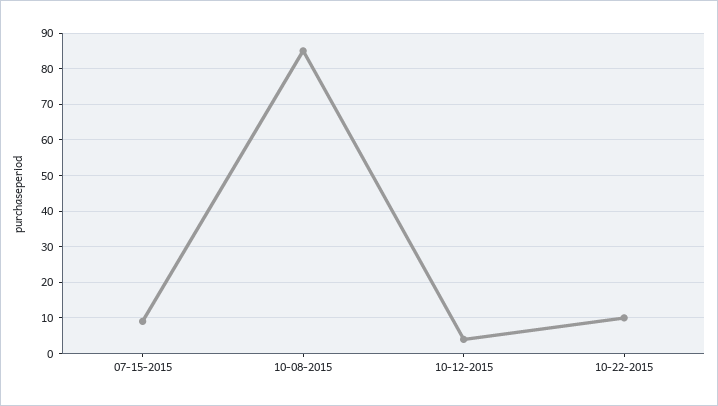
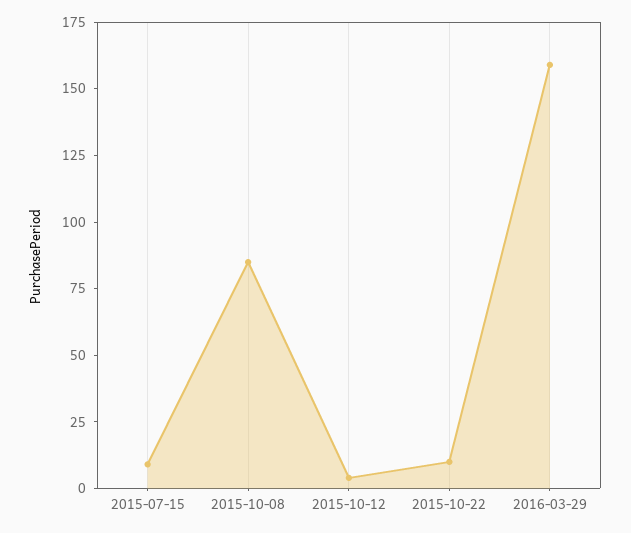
2016-03-29: none -> 160

